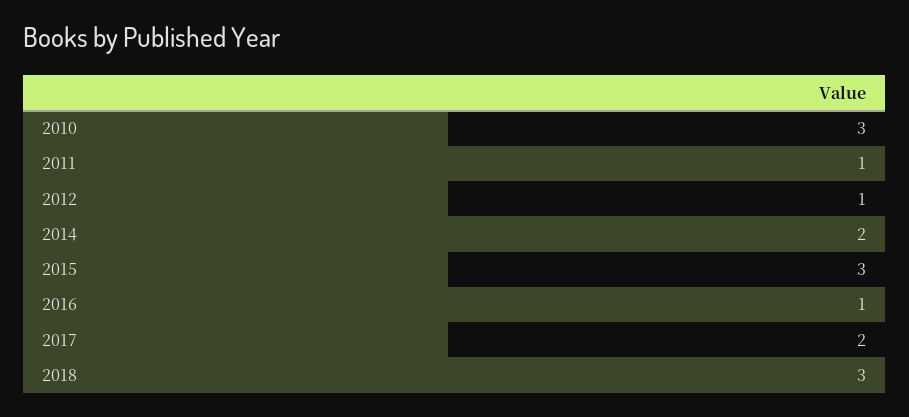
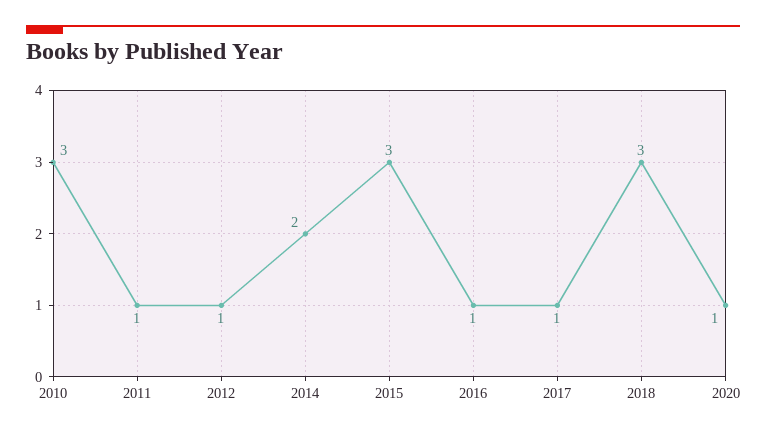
2017: 2 -> 1
2020: none -> 1

